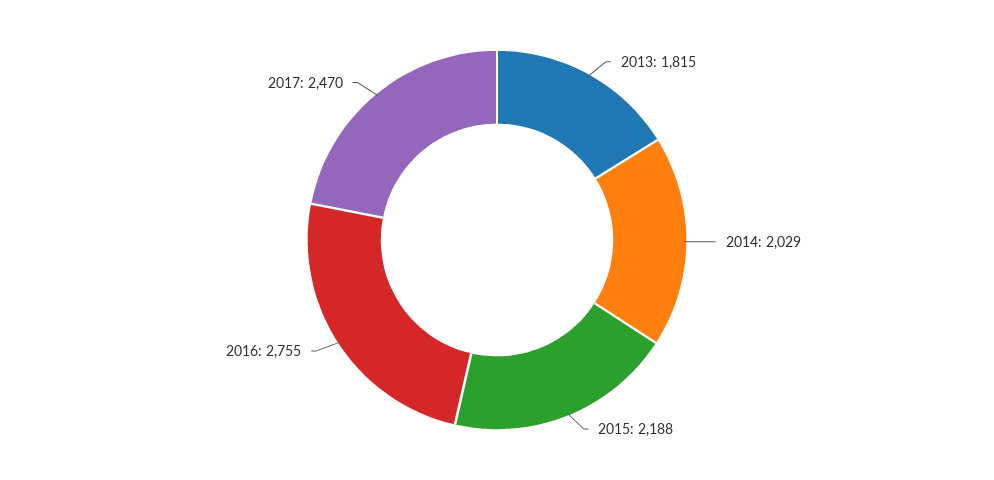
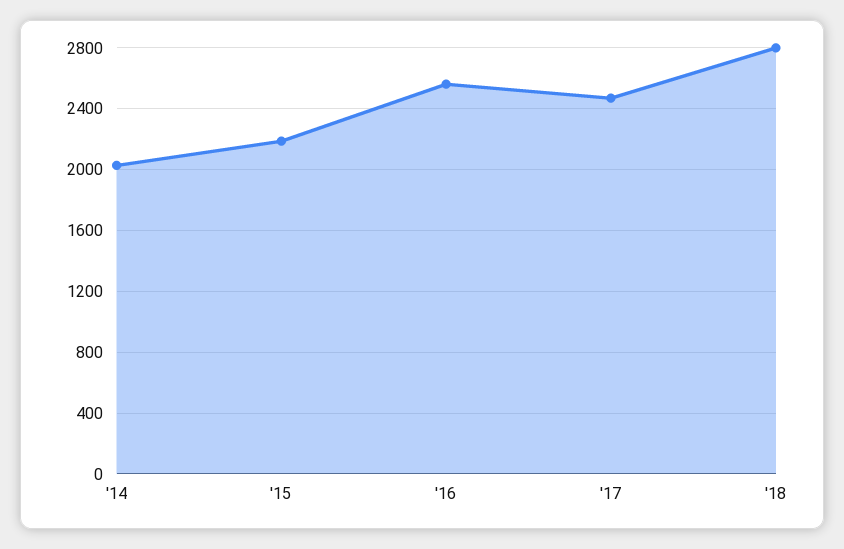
2013: 1815 -> none
2016: 2755 -> 2550
'18: none -> 2800

